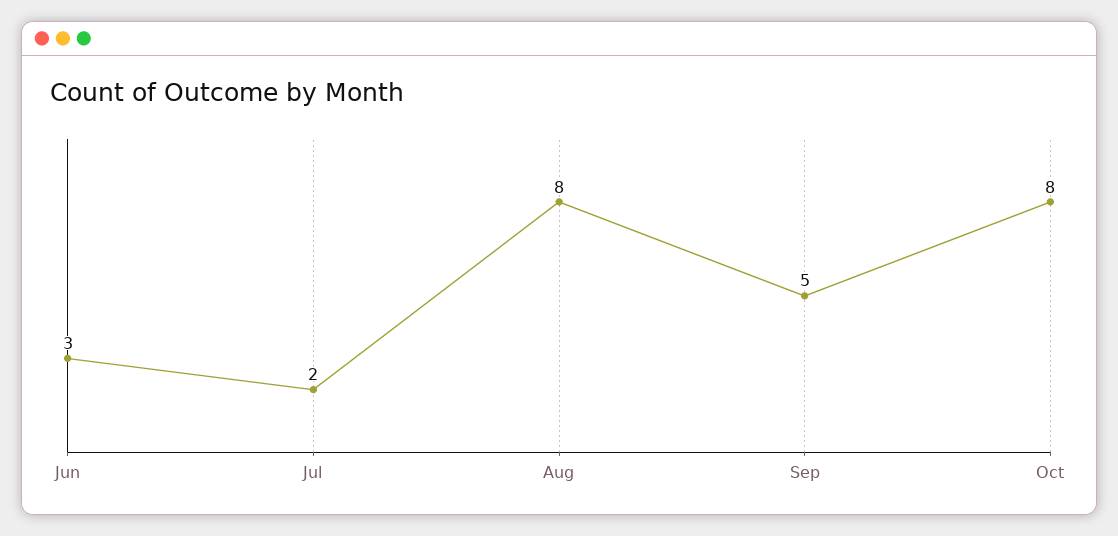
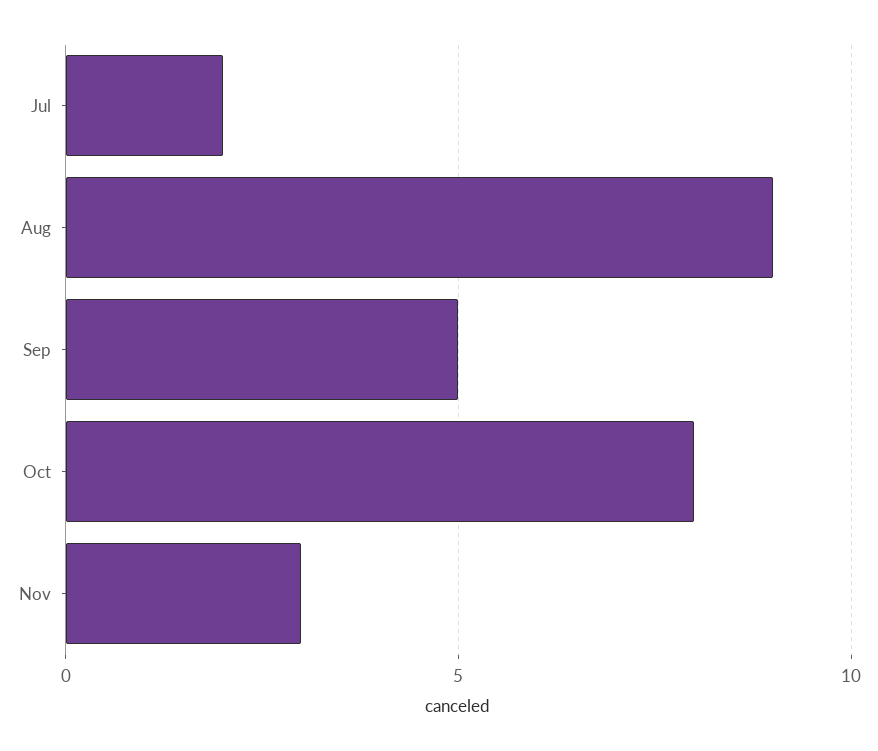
Jun: 3 -> none
Aug: 8 -> 9
Nov: none -> 3

